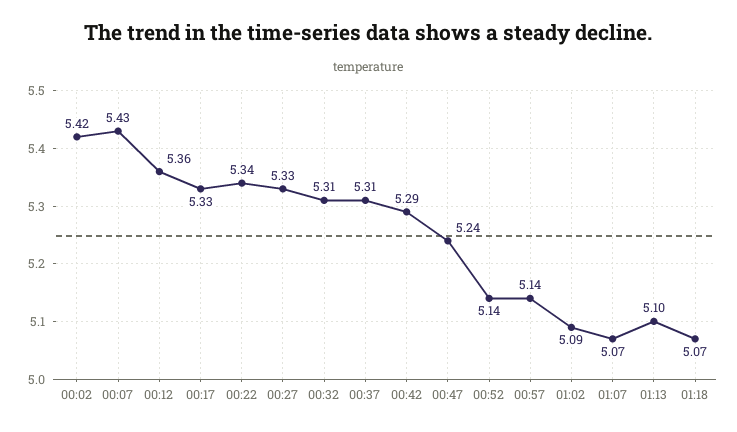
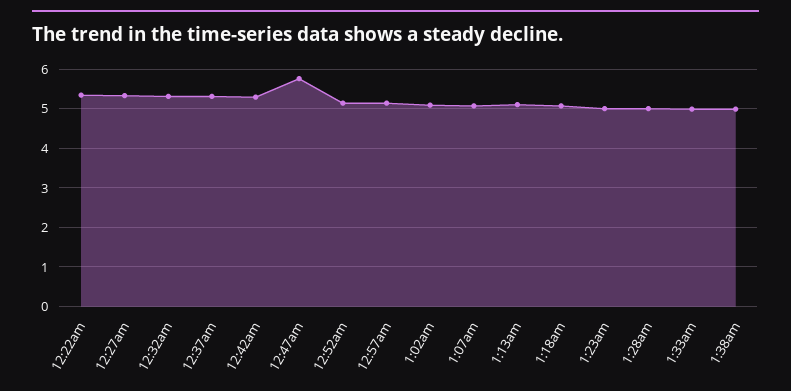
00:02: 5.42 -> none
00:07: 5.43 -> none
00:12: 5.36 -> none
00:17: 5.33 -> none
00:47: 5.24 -> 5.8
1:23am: none -> 5
1:28am: none -> 5
1:33am: none -> 5
1:38am: none -> 5

